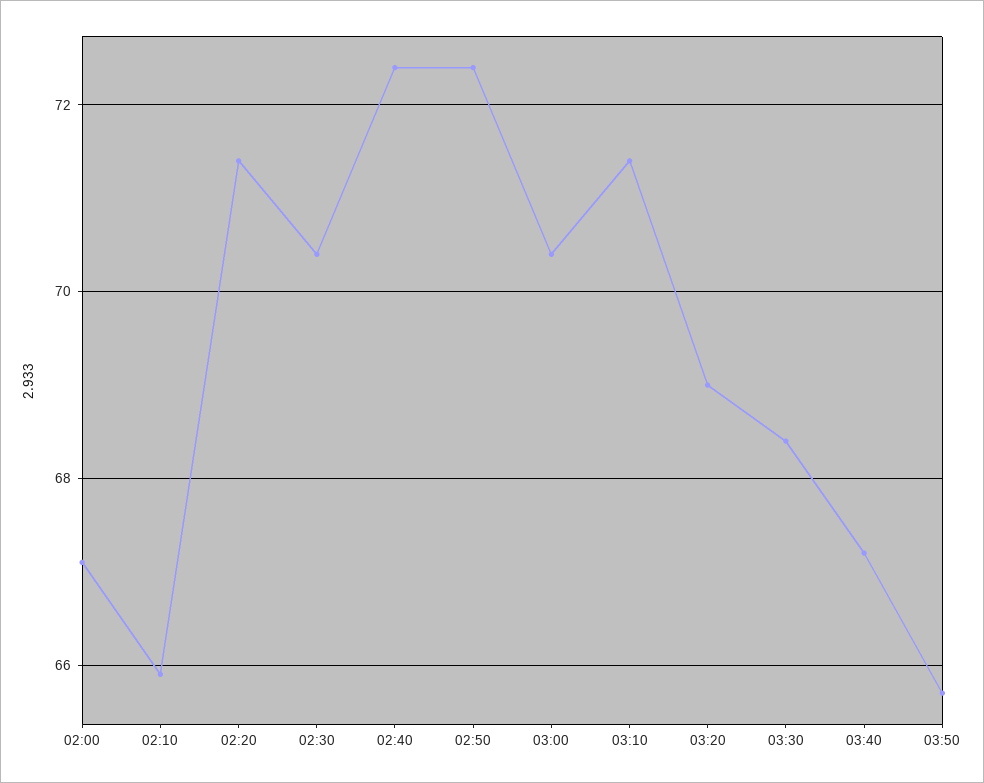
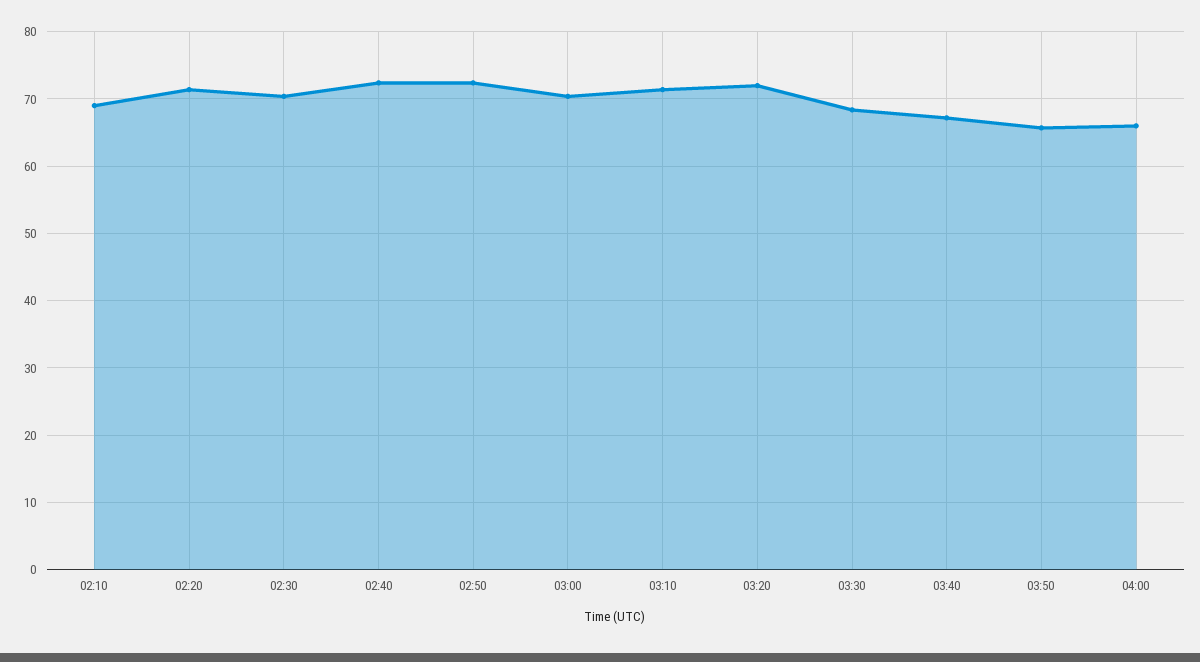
02:00: 67 -> none
02:10: 66 -> 69
03:20: 69 -> 72
04:00: none -> 66

